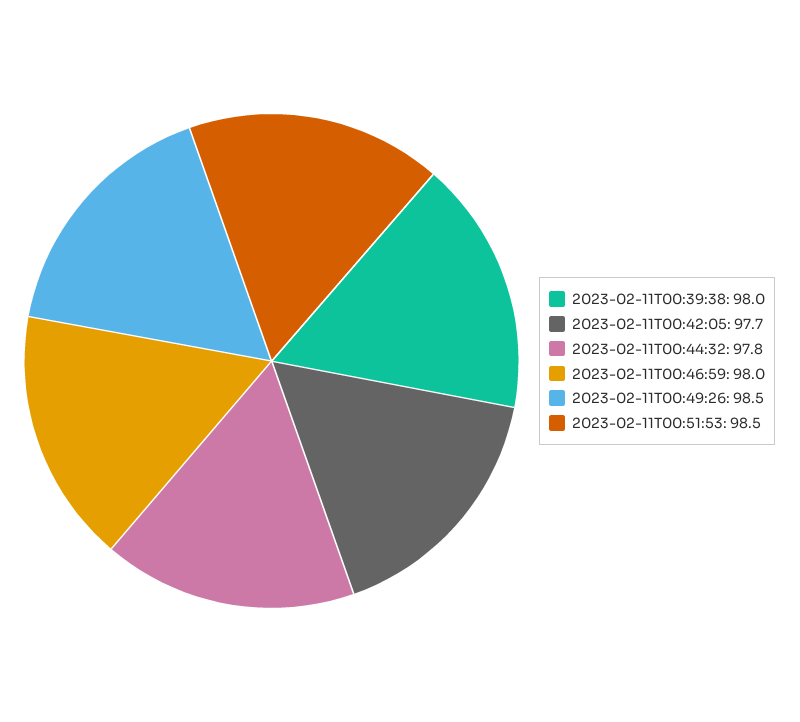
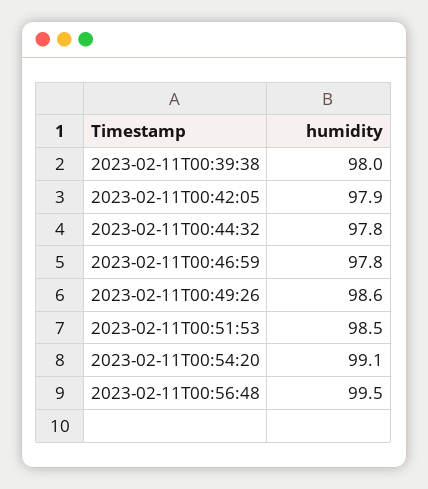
2023-02-11T00:42:05: 97.7 -> 97.9
2023-02-11T00:46:59: 98 -> 97.8
2023-02-11T00:49:26: 98.5 -> 98.6
2023-02-11T00:54:20: none -> 99.1
2023-02-11T00:56:48: none -> 99.5

